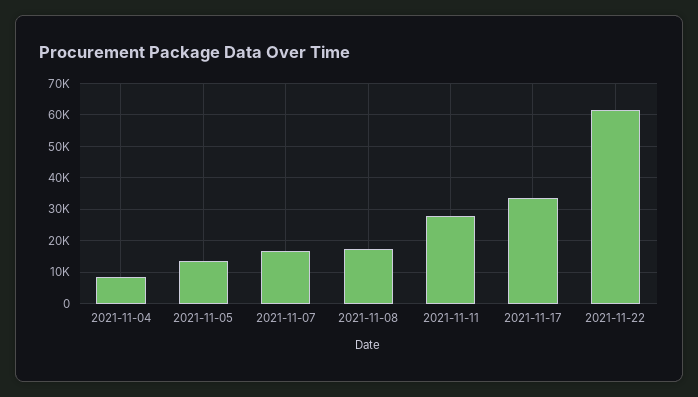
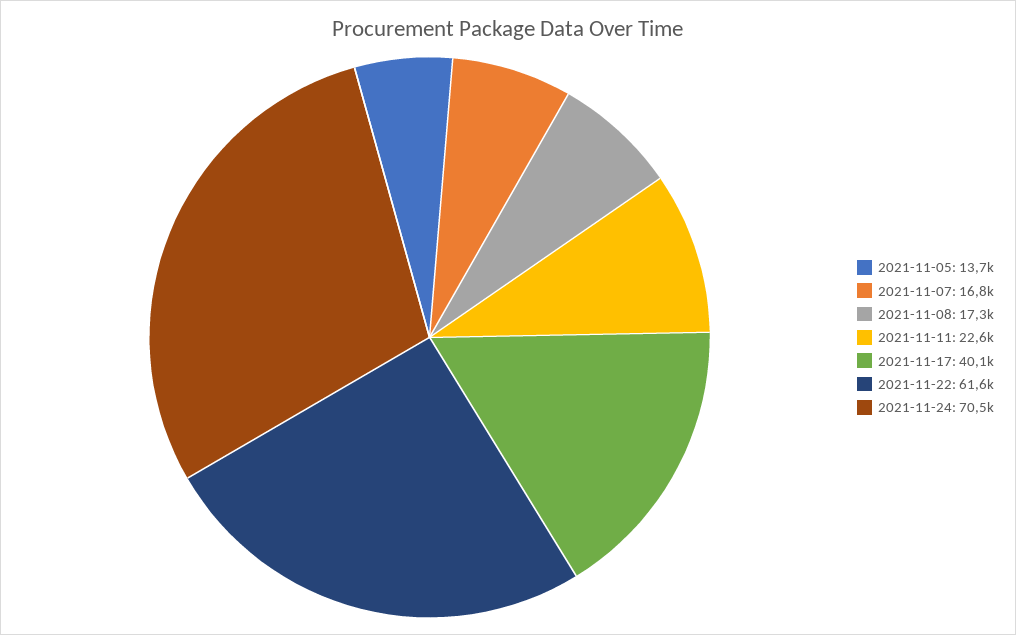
2021-11-04: 8000 -> none
2021-11-11: 28000 -> 22600
2021-11-17: 34000 -> 40100
2021-11-24: none -> 70500

